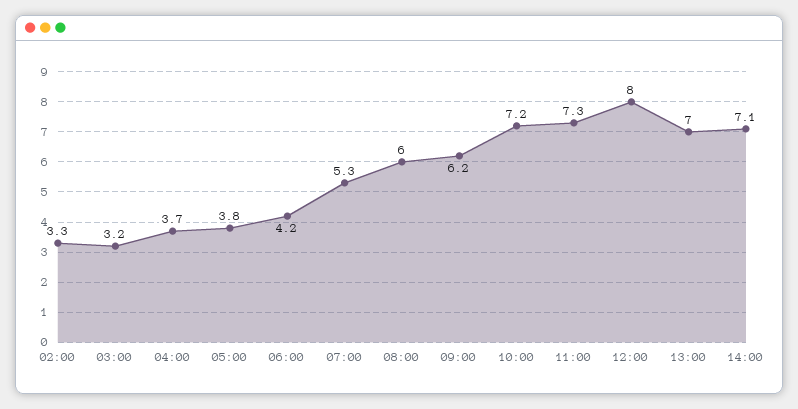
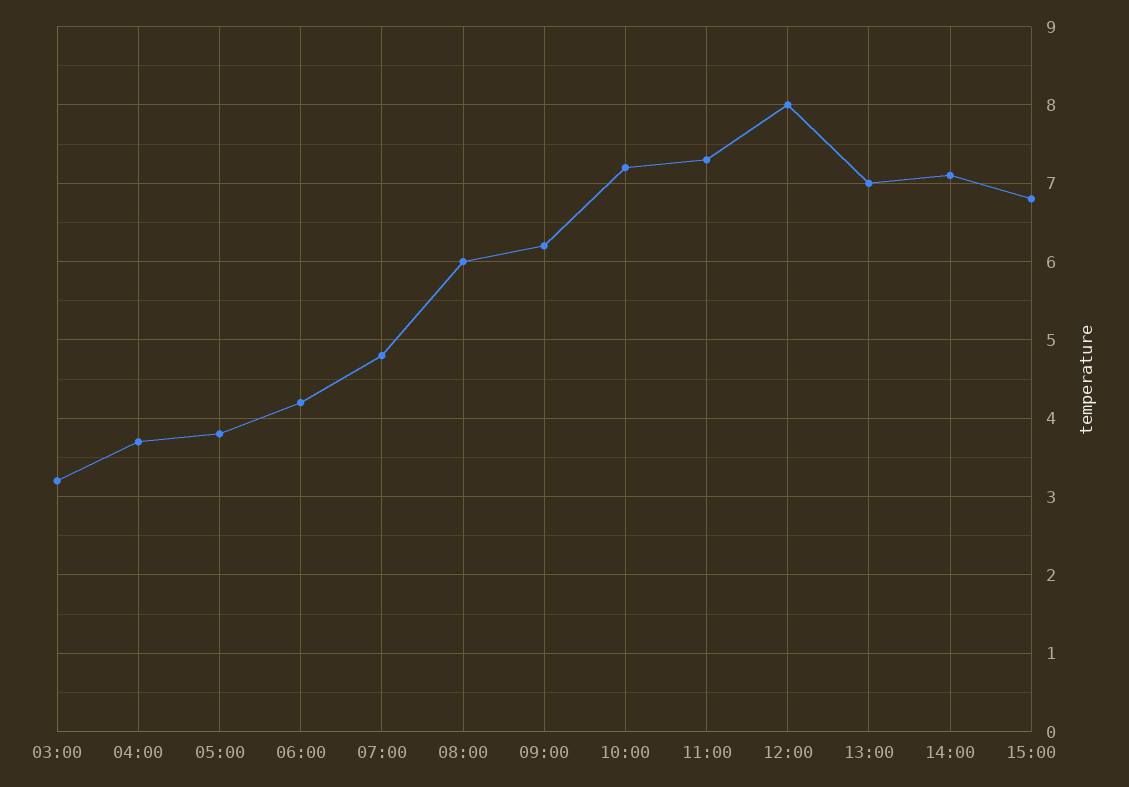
02:00: 3.3 -> none
07:00: 5.3 -> 4.8
15:00: none -> 6.8

